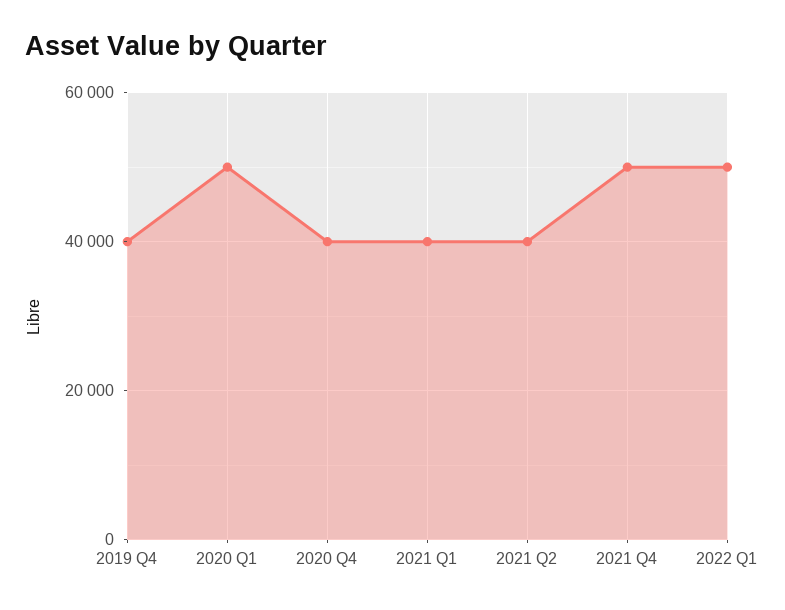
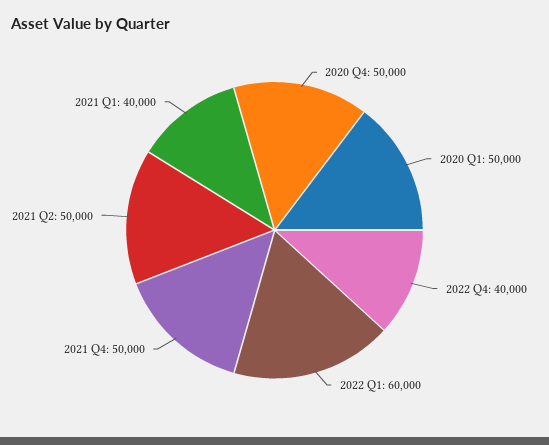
2019 Q4: 40000 -> none
2020 Q4: 40000 -> 50000
2021 Q2: 40000 -> 50000
2022 Q1: 50000 -> 60000
2022 Q4: none -> 40000

